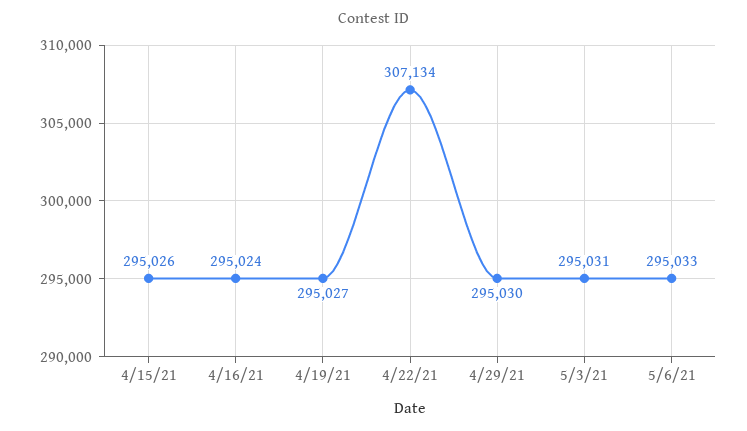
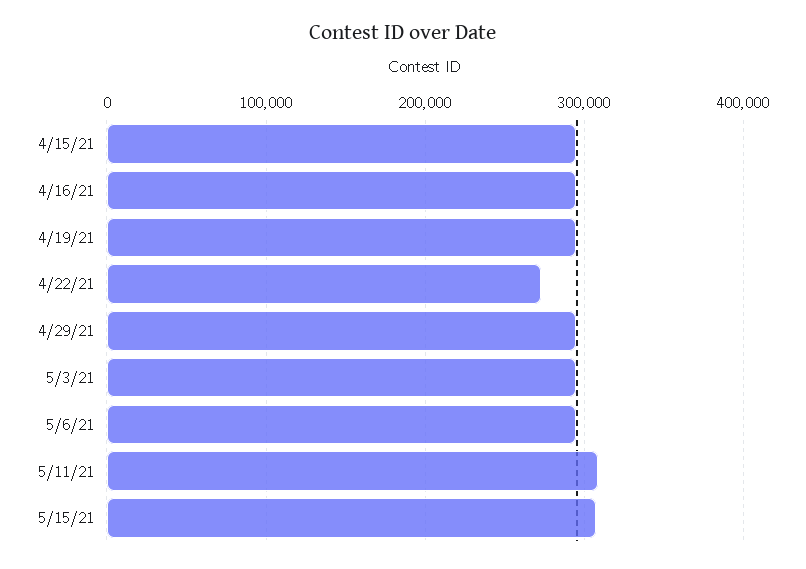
4/22/21: 307134 -> 270000
5/11/21: none -> 310000
5/15/21: none -> 310000

